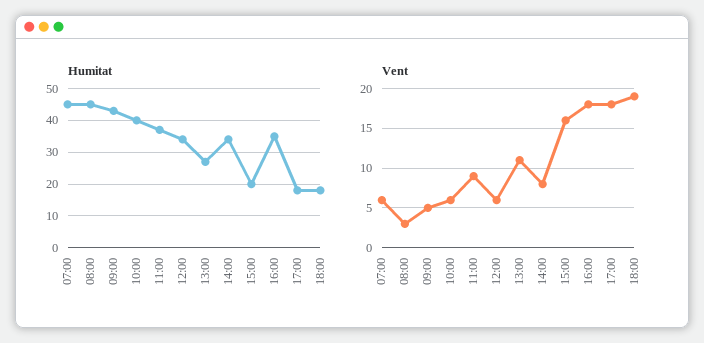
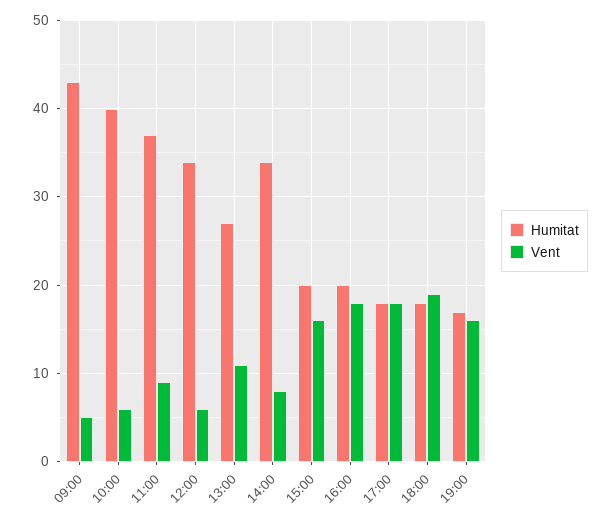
Humitat, 07:00: 45 -> none
Humitat, 08:00: 45 -> none
Humitat, 16:00: 35 -> 20
Vent, 07:00: 6 -> none
Vent, 08:00: 3 -> none
Humitat, 19:00: none -> 17
Vent, 19:00: none -> 16

